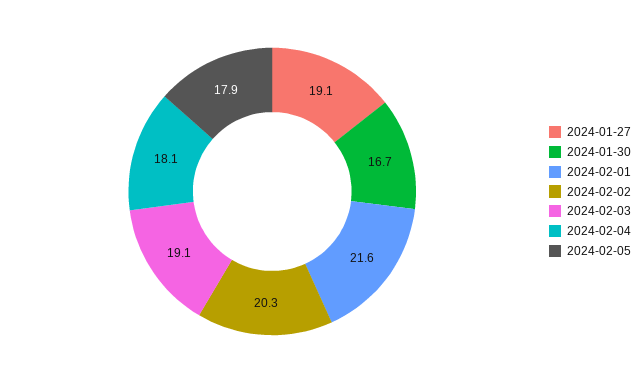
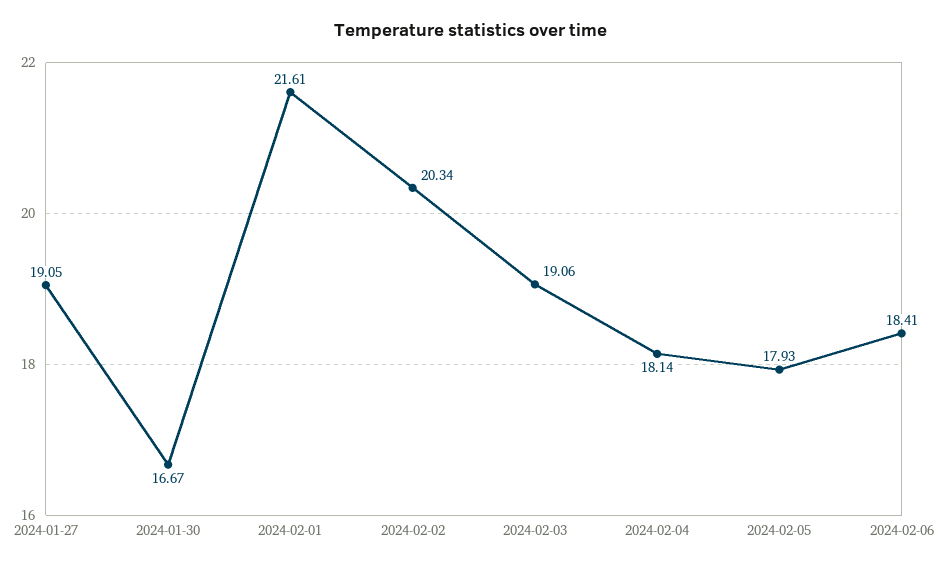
2024-02-06: none -> 18.41

